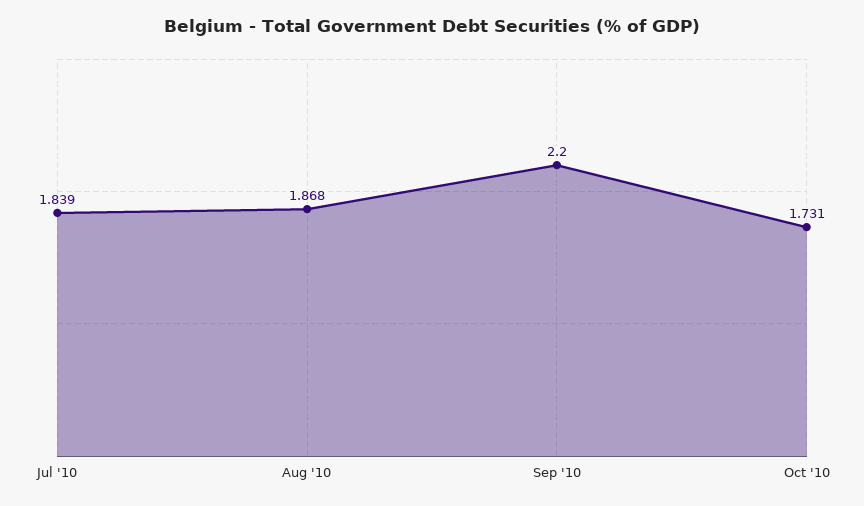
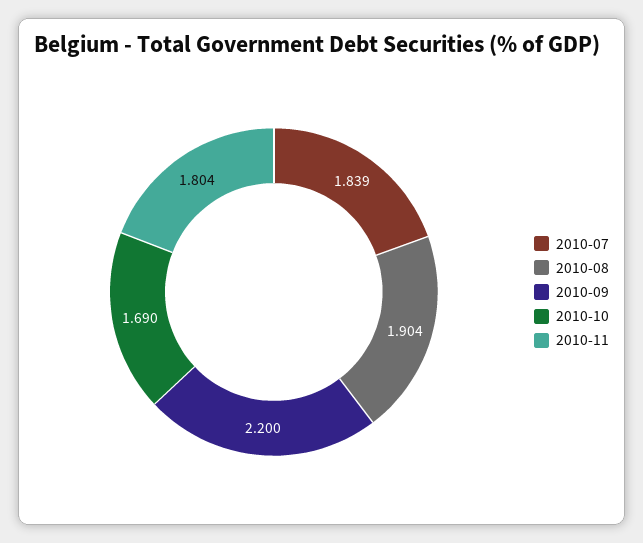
Aug '10: 1.868 -> 1.904
Oct '10: 1.731 -> 1.69
2010-11: none -> 1.804

